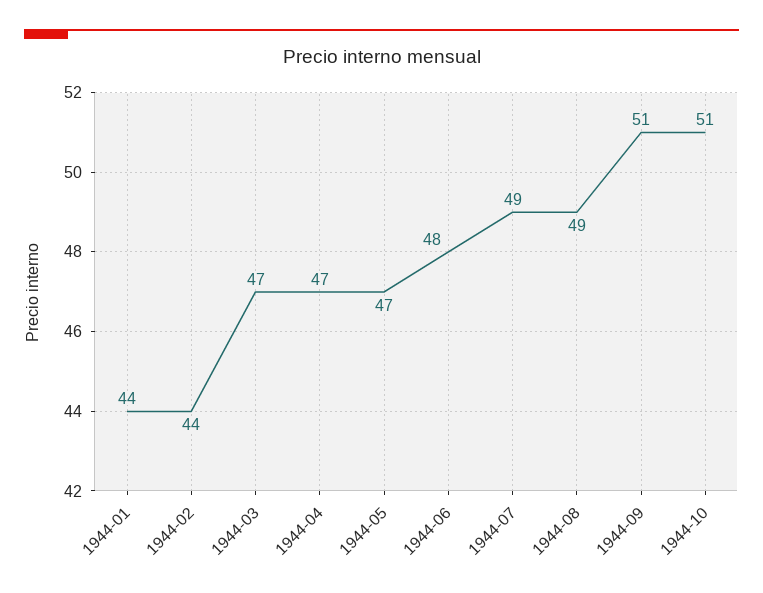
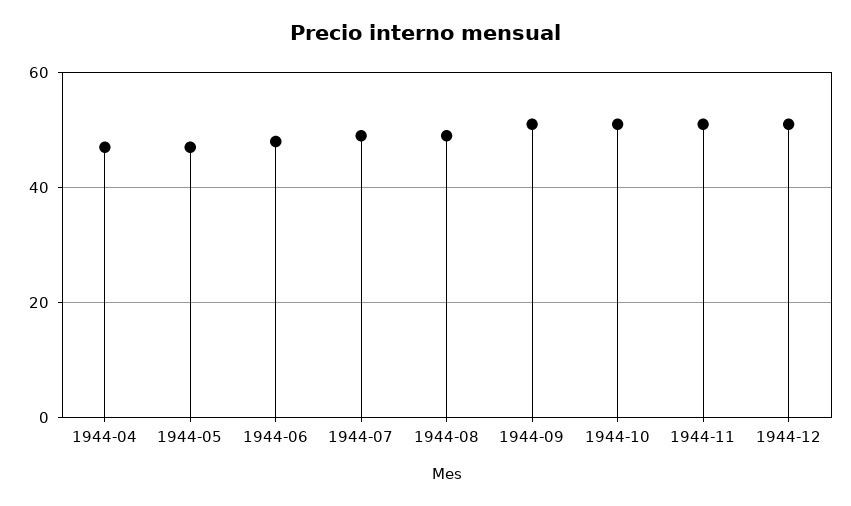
1944-01: 44 -> none
1944-02: 44 -> none
1944-03: 47 -> none
1944-11: none -> 50
1944-12: none -> 50

